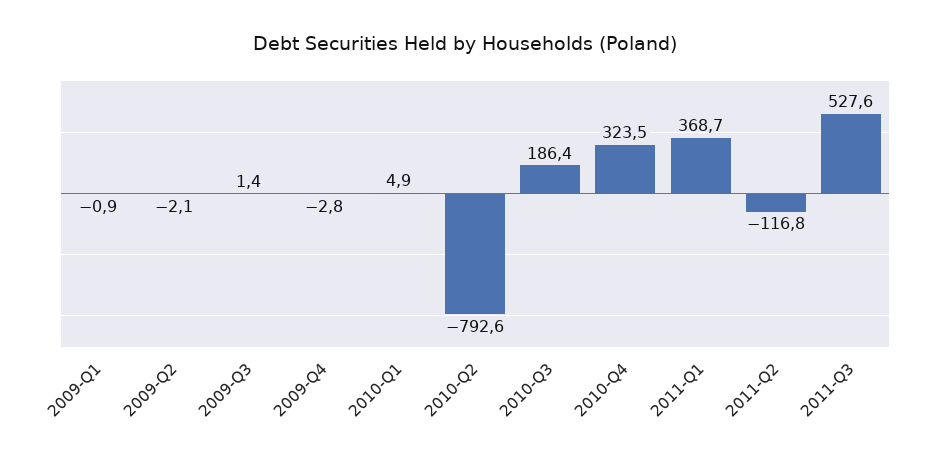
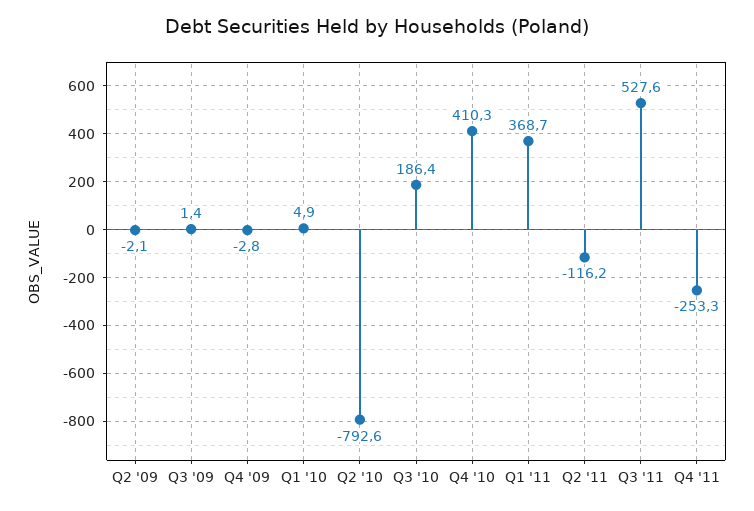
2009-Q1: -0.9 -> none
2010-Q4: 323.5 -> 410.3
2011-Q2: -116.8 -> -116.2
Q4 '11: none -> -253.3

